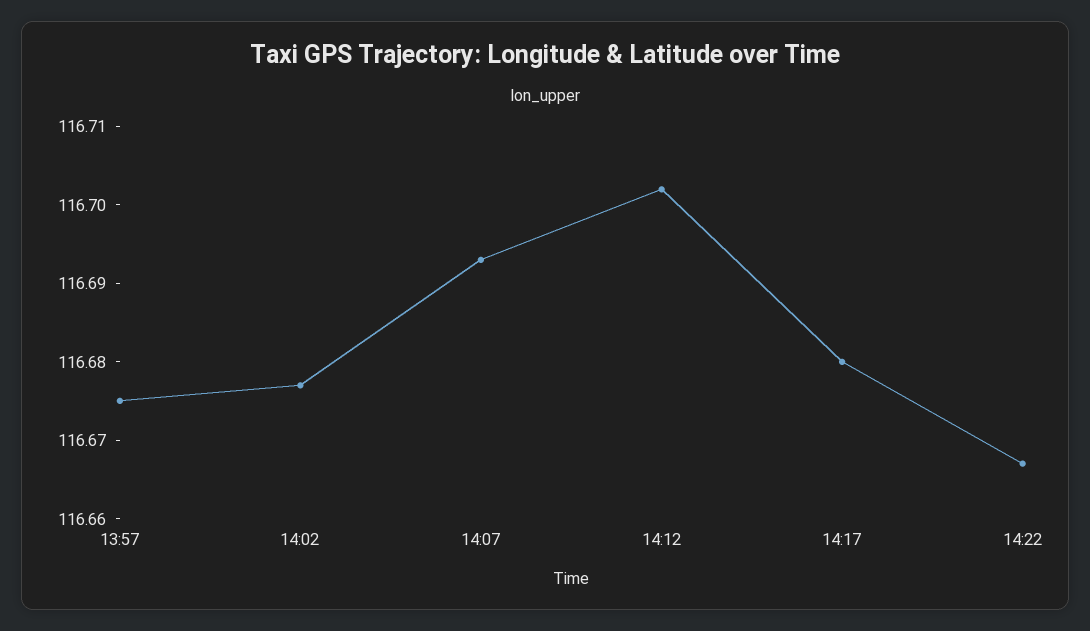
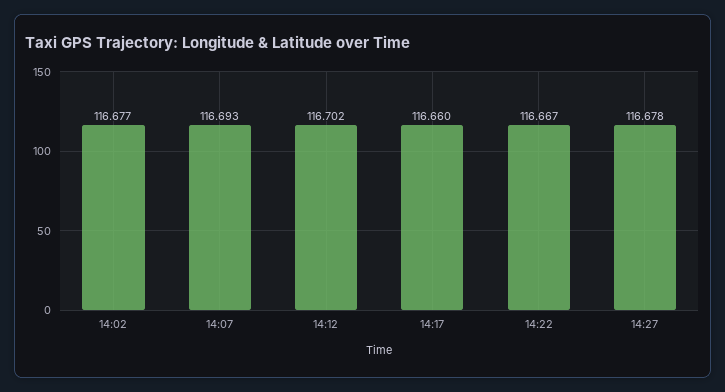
13:57: 116.675 -> none
14:17: 116.68 -> 116.66
14:27: none -> 116.678

